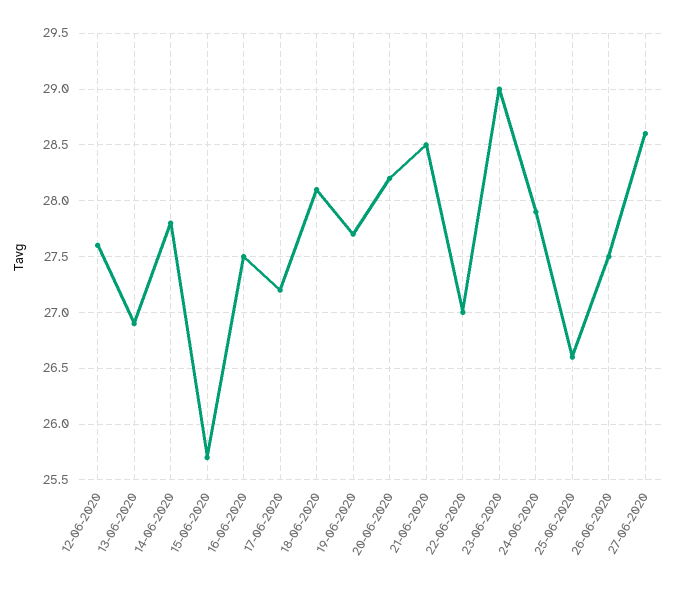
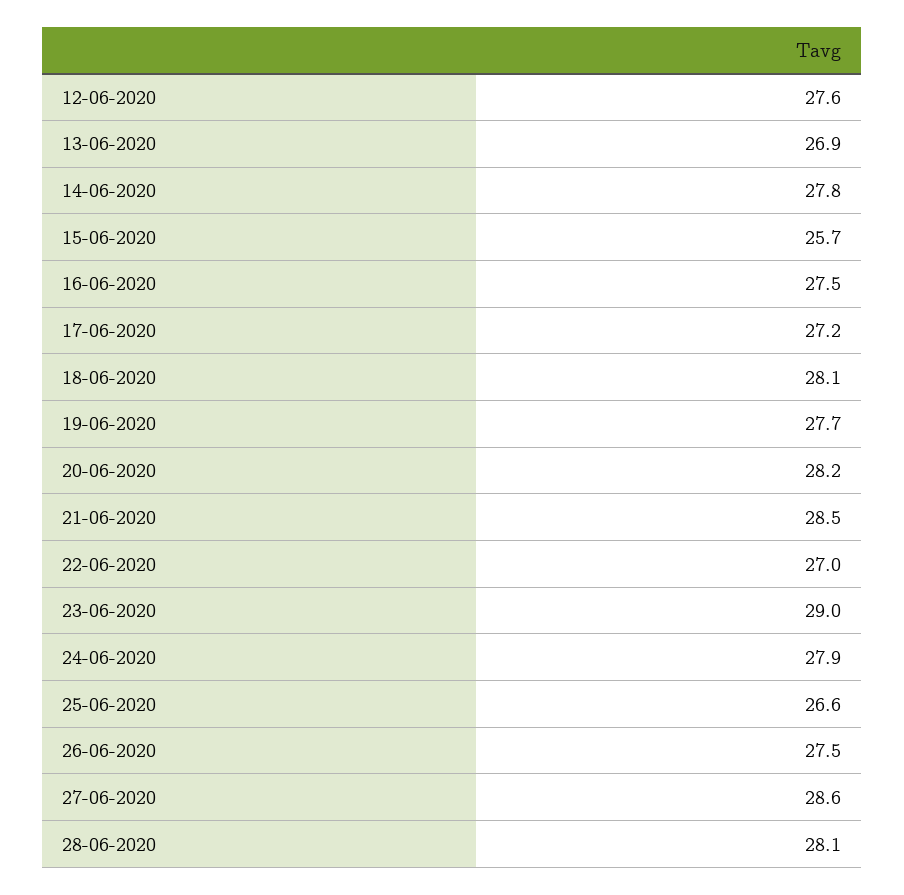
28-06-2020: none -> 28.1

